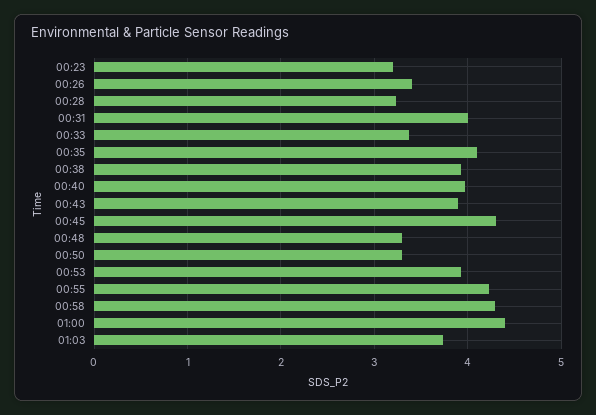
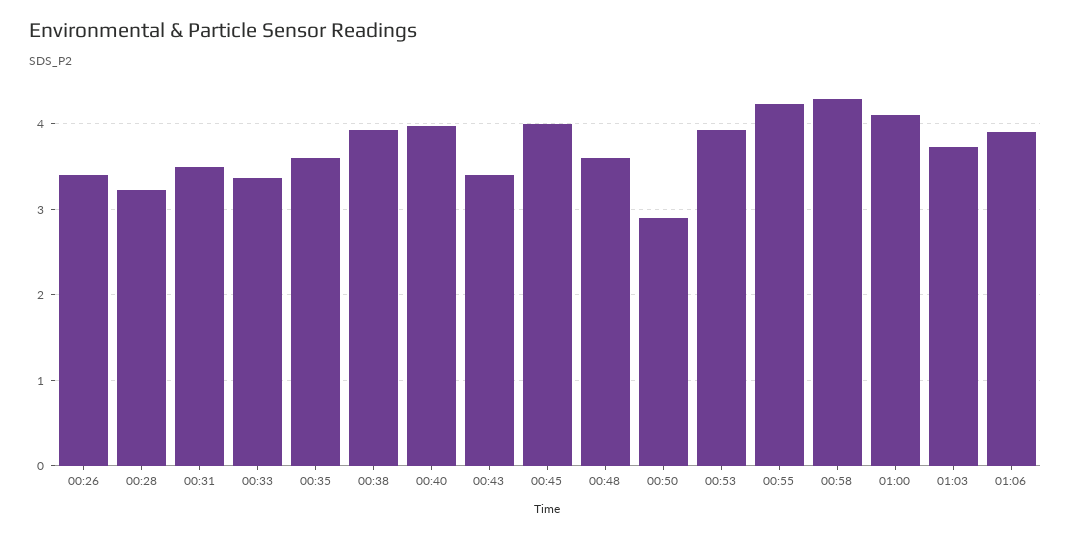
00:23: 3.2 -> none
00:31: 4 -> 3.5
00:35: 4.1 -> 3.6
00:43: 3.9 -> 3.4
00:45: 4.3 -> 4
00:48: 3.3 -> 3.6
00:50: 3.3 -> 2.9
01:00: 4.4 -> 4.1
01:06: none -> 3.9

